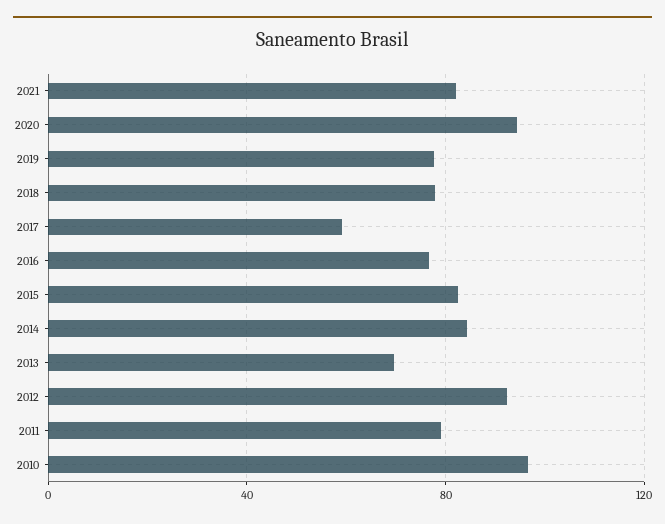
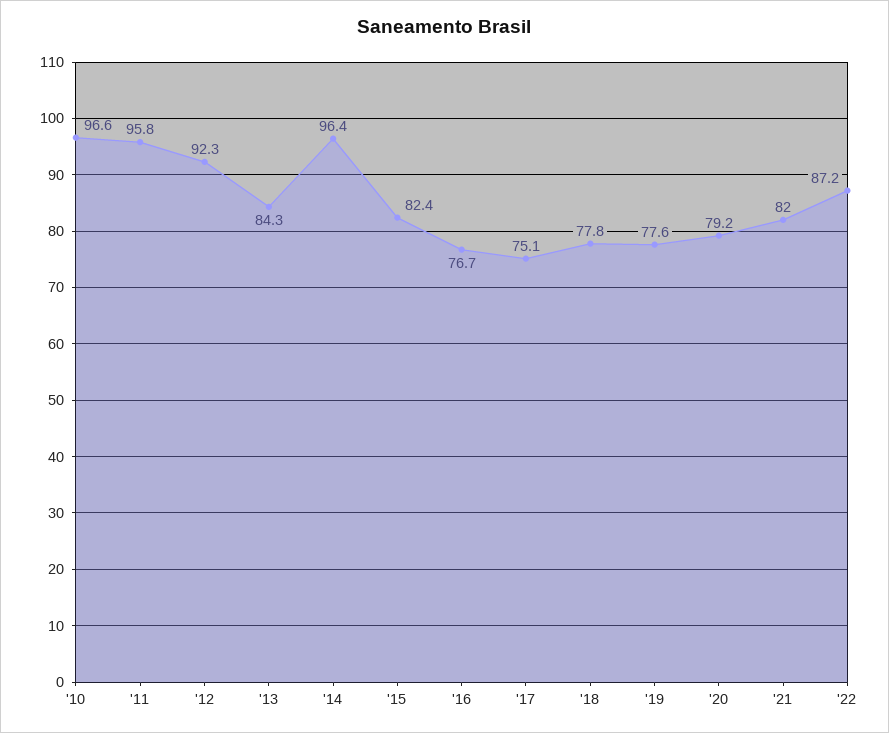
2020: 95 -> 79.2
2017: 60 -> 75.1
2014: 85 -> 96.4
2013: 70 -> 84.3
2011: 80 -> 95.8
'22: none -> 87.2

